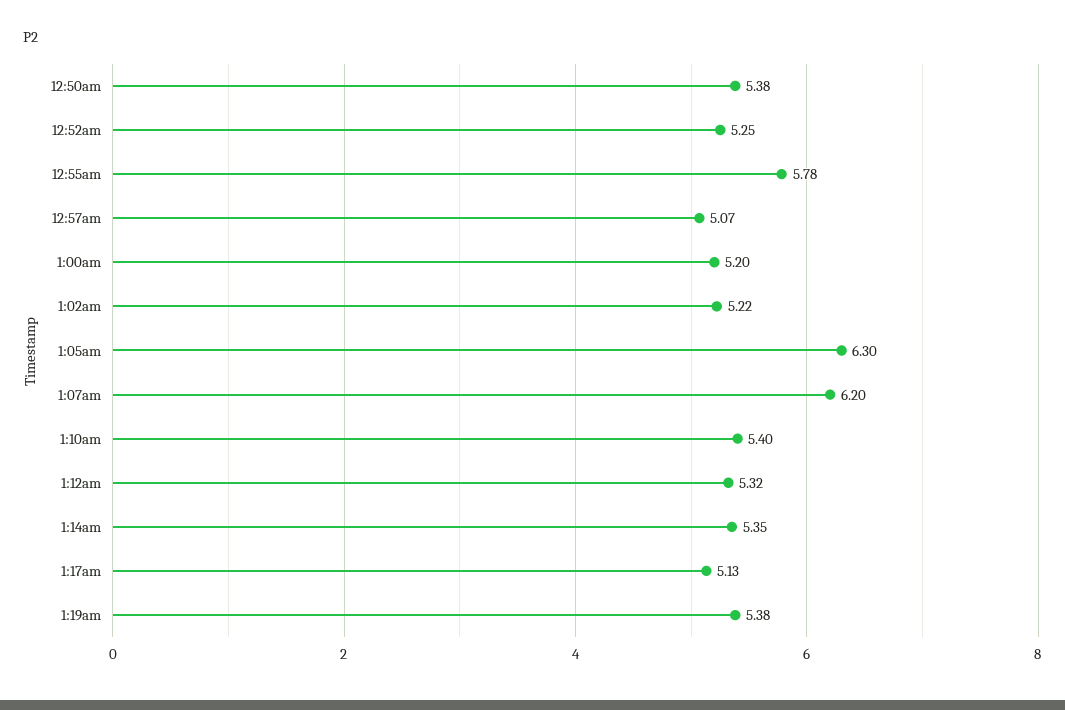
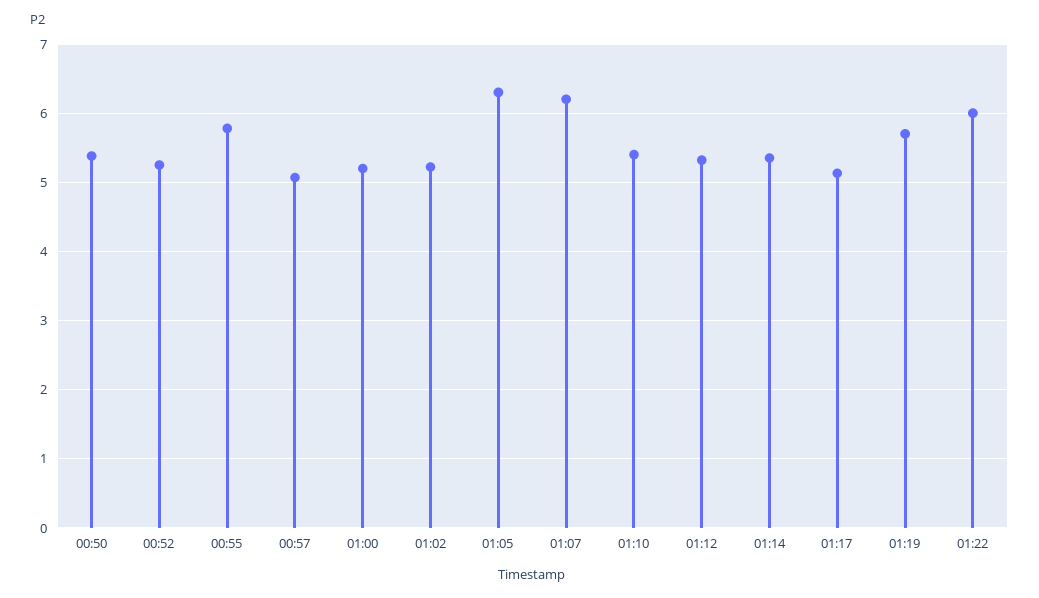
1:19am: 5.38 -> 5.7
01:22: none -> 6

